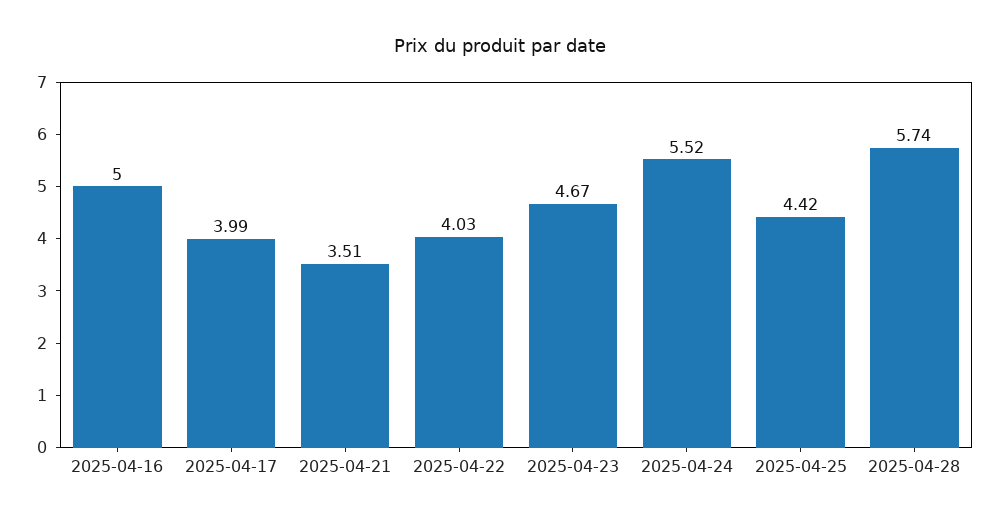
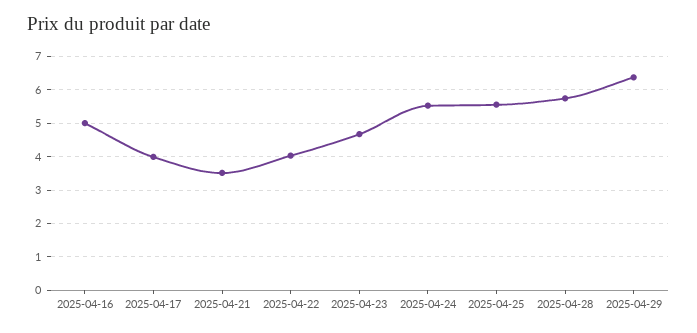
2025-04-25: 4.42 -> 5.6
2025-04-29: none -> 6.4

